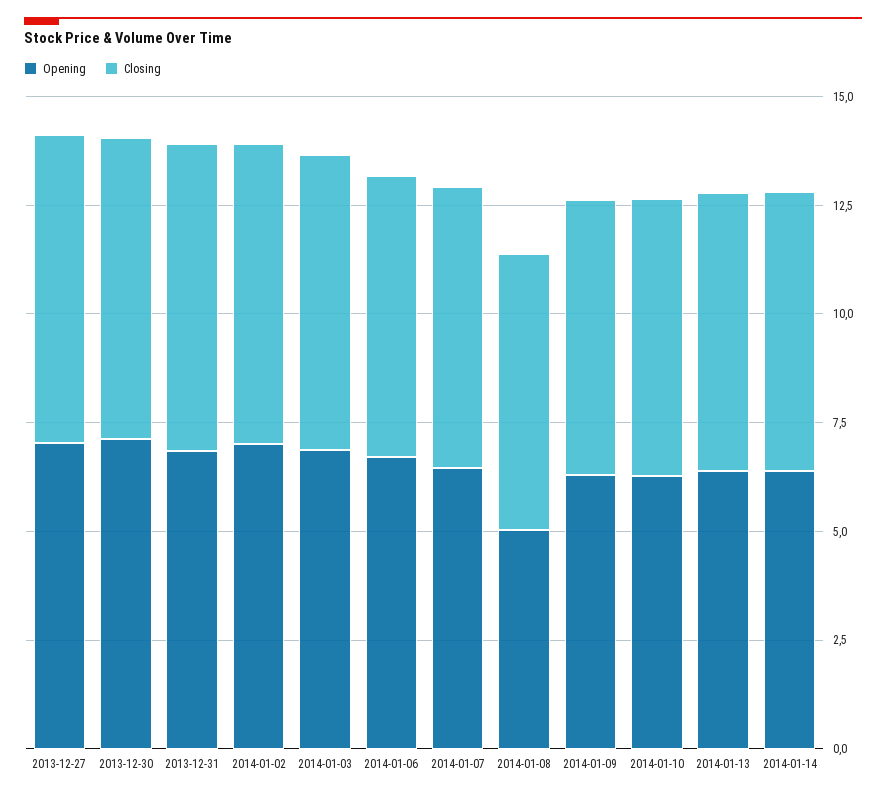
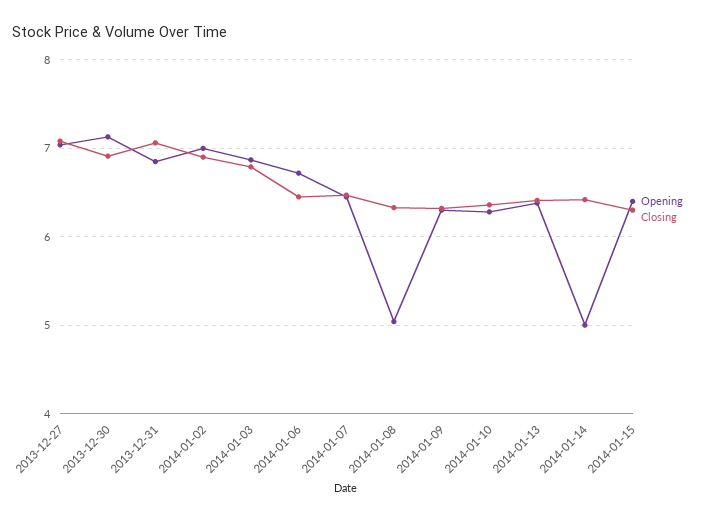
Opening, 2014-01-14: 6.5 -> 5
Opening, 2014-01-15: none -> 6.4
Closing, 2014-01-15: none -> 6.3

